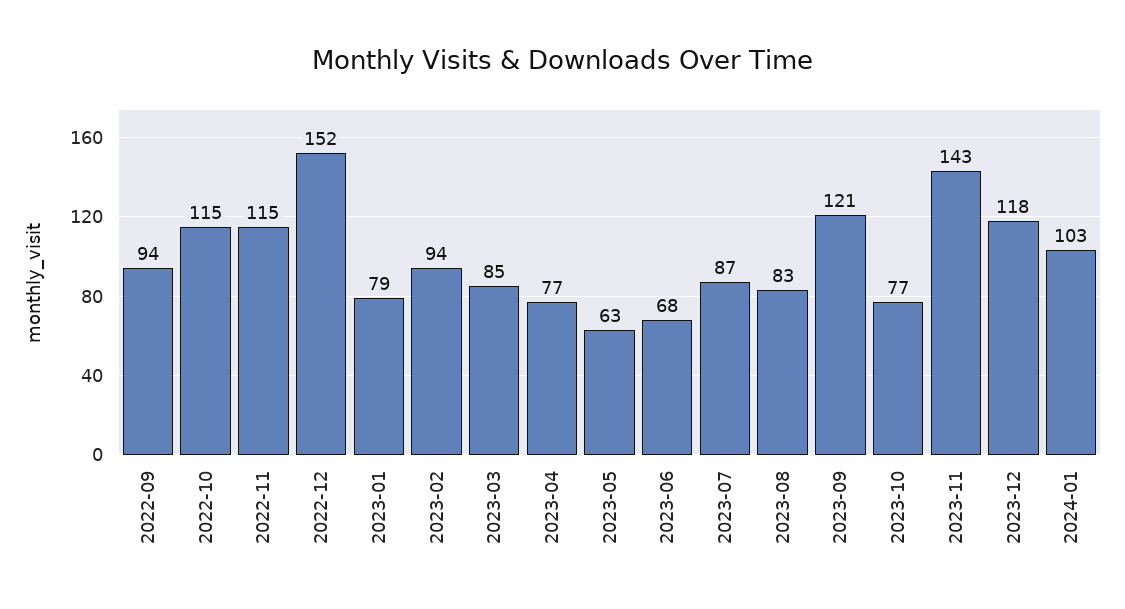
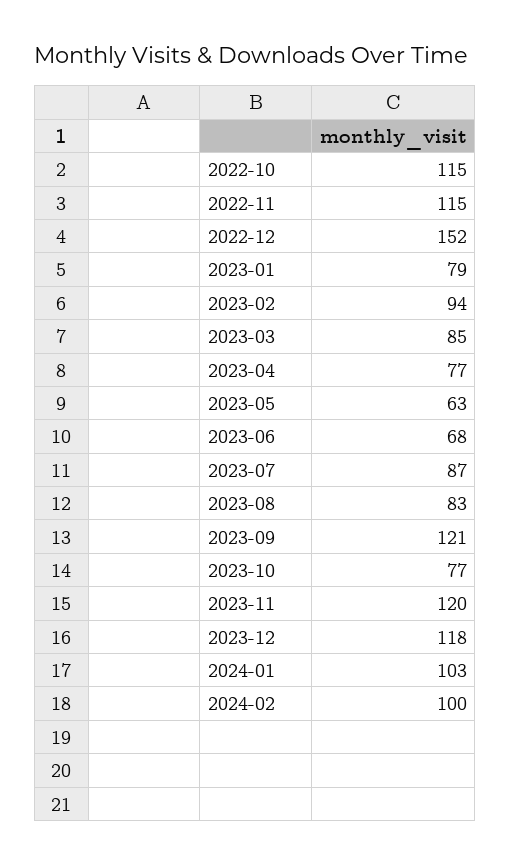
2022-09: 94 -> none
2023-11: 143 -> 120
2024-02: none -> 100

